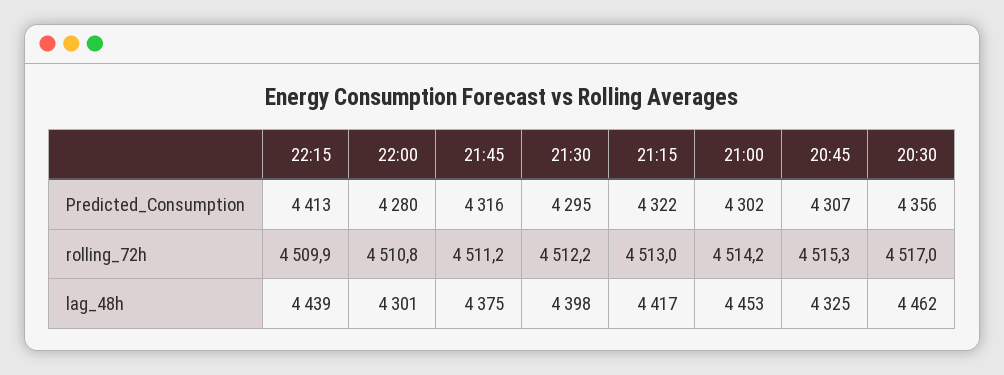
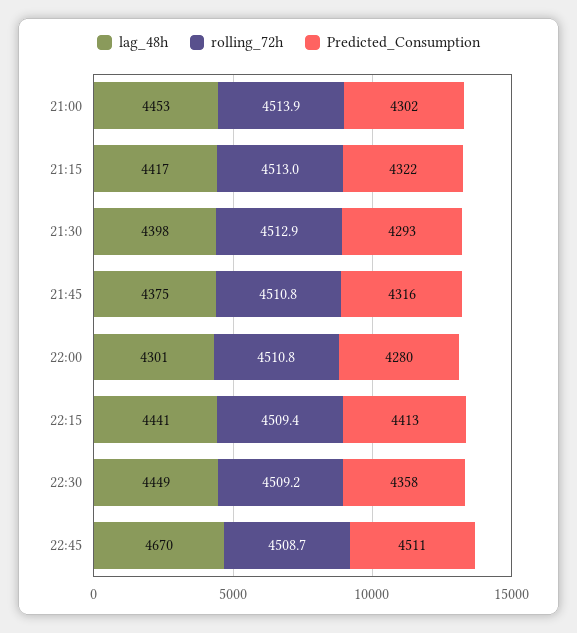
Predicted_Consumption, 21:30: 4295 -> 4293
Predicted_Consumption, 20:45: 4307 -> none
Predicted_Consumption, 20:30: 4356 -> none
rolling_72h, 22:15: 4509.9 -> 4509.4
rolling_72h, 21:45: 4511.2 -> 4510.8
rolling_72h, 21:30: 4512.2 -> 4512.9
rolling_72h, 21:00: 4514.2 -> 4513.9
rolling_72h, 20:45: 4515.3 -> none
rolling_72h, 20:30: 4517 -> none
lag_48h, 22:15: 4439 -> 4441
lag_48h, 20:45: 4325 -> none
lag_48h, 20:30: 4462 -> none
lag_48h, 22:30: none -> 4449
rolling_72h, 22:30: none -> 4509.2
Predicted_Consumption, 22:30: none -> 4358
lag_48h, 22:45: none -> 4670
rolling_72h, 22:45: none -> 4508.7
Predicted_Consumption, 22:45: none -> 4511

